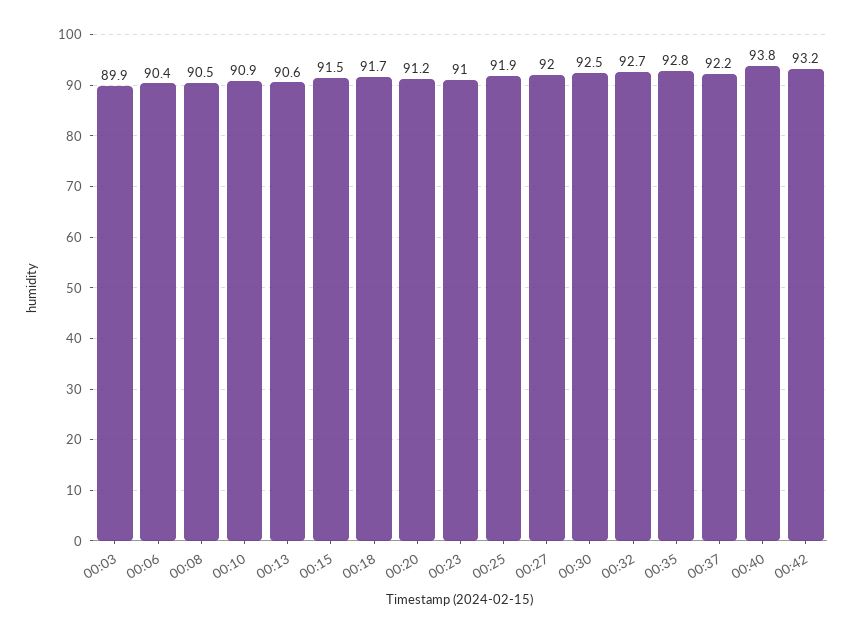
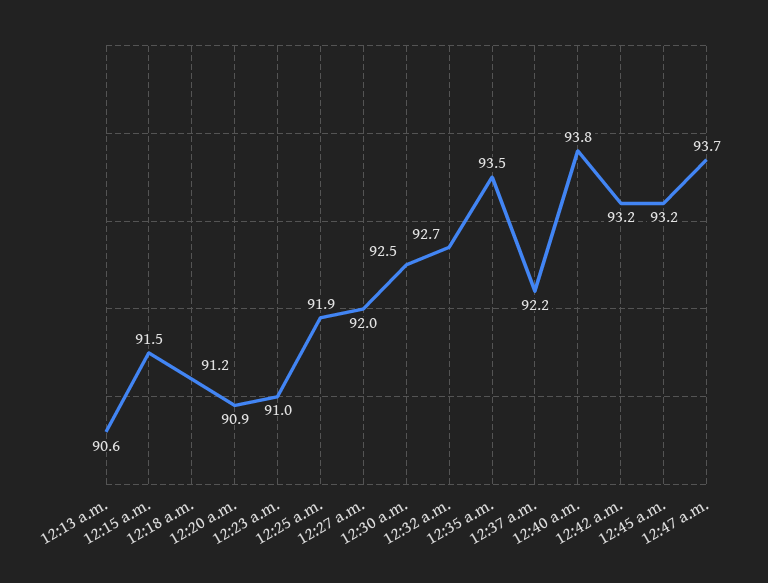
00:03: 89.9 -> none
00:06: 90.4 -> none
00:08: 90.5 -> none
00:10: 90.9 -> none
00:18: 91.7 -> 91.2
00:20: 91.2 -> 90.9
00:35: 92.8 -> 93.5
12:45 a.m.: none -> 93.2
12:47 a.m.: none -> 93.7

